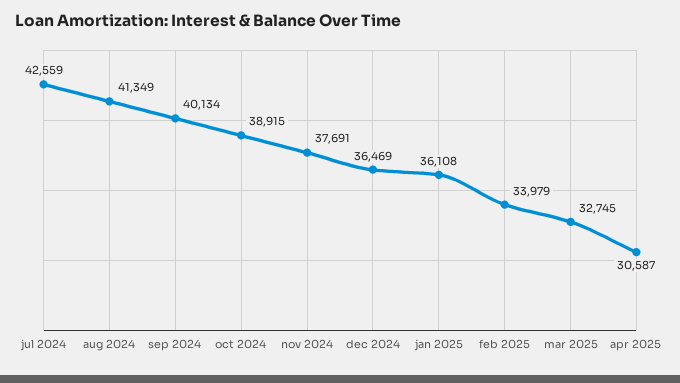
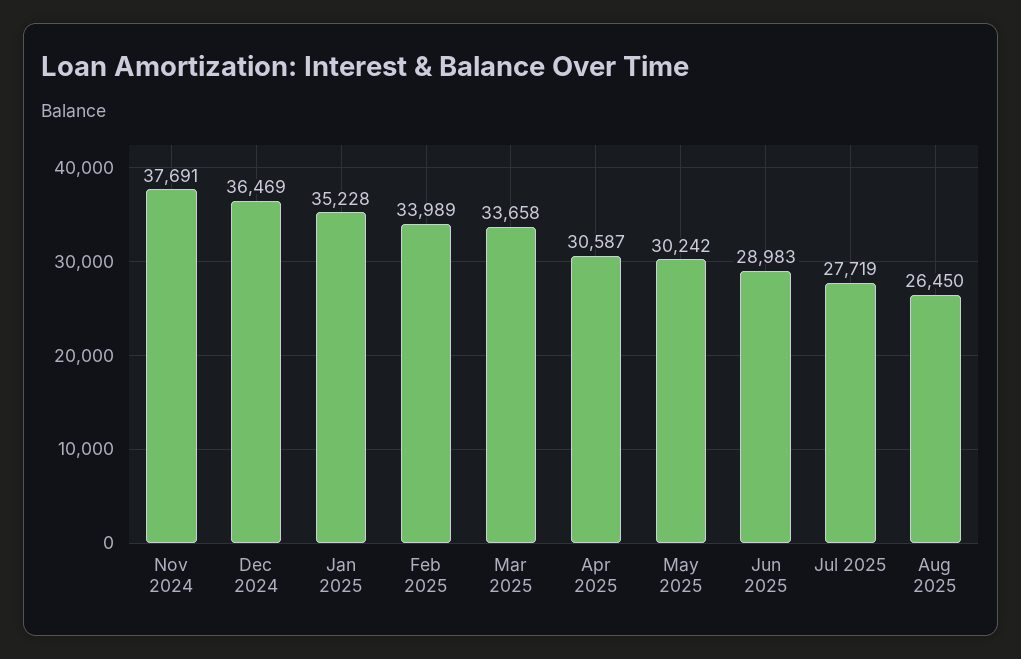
jul 2024: 42559 -> none
aug 2024: 41349 -> none
sep 2024: 40134 -> none
oct 2024: 38915 -> none
jan 2025: 36108 -> 35228
feb 2025: 33979 -> 33989
mar 2025: 32745 -> 33658
May 2025: none -> 30242
Jun 2025: none -> 28983
Jul 2025: none -> 27719
Aug 2025: none -> 26450

